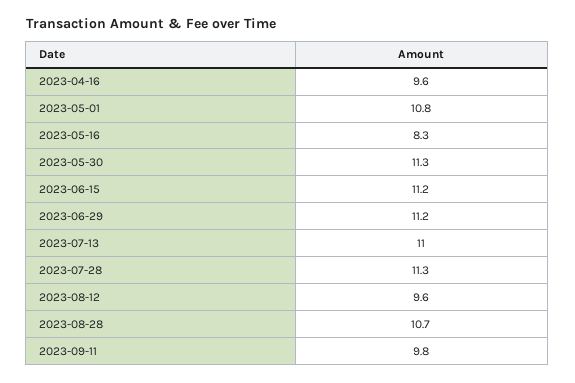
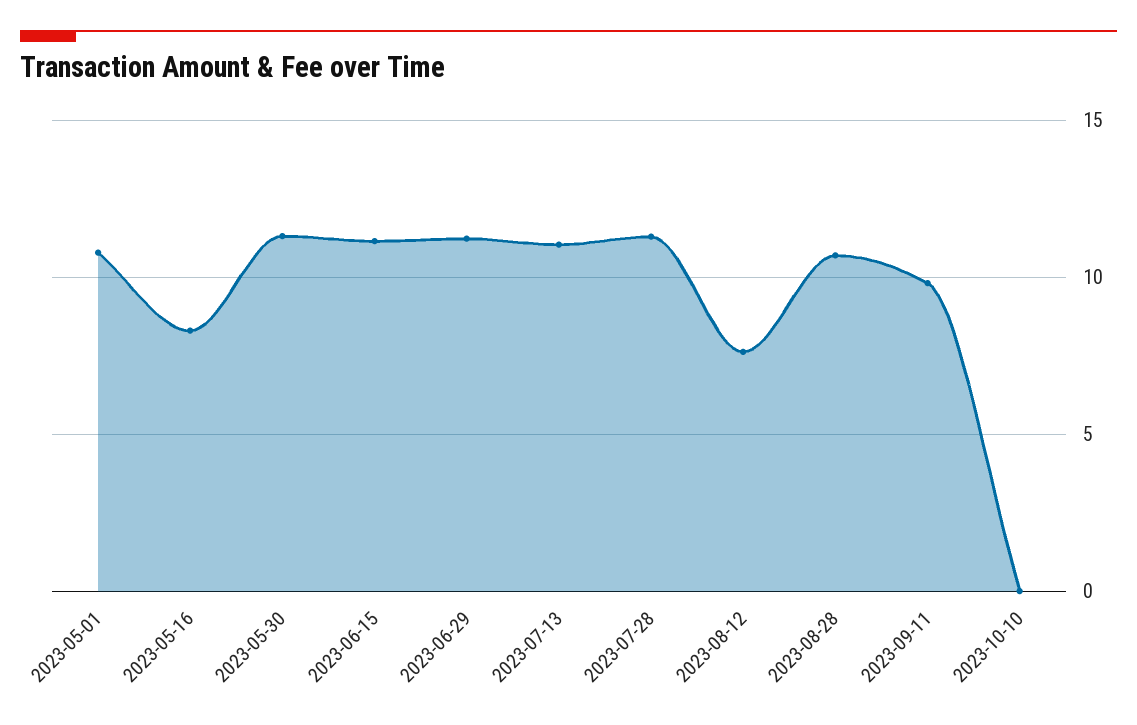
2023-04-16: 9.6 -> none
2023-08-12: 9.6 -> 7.5
2023-10-10: none -> 0

